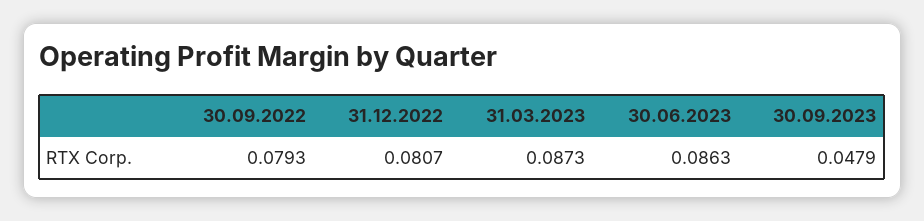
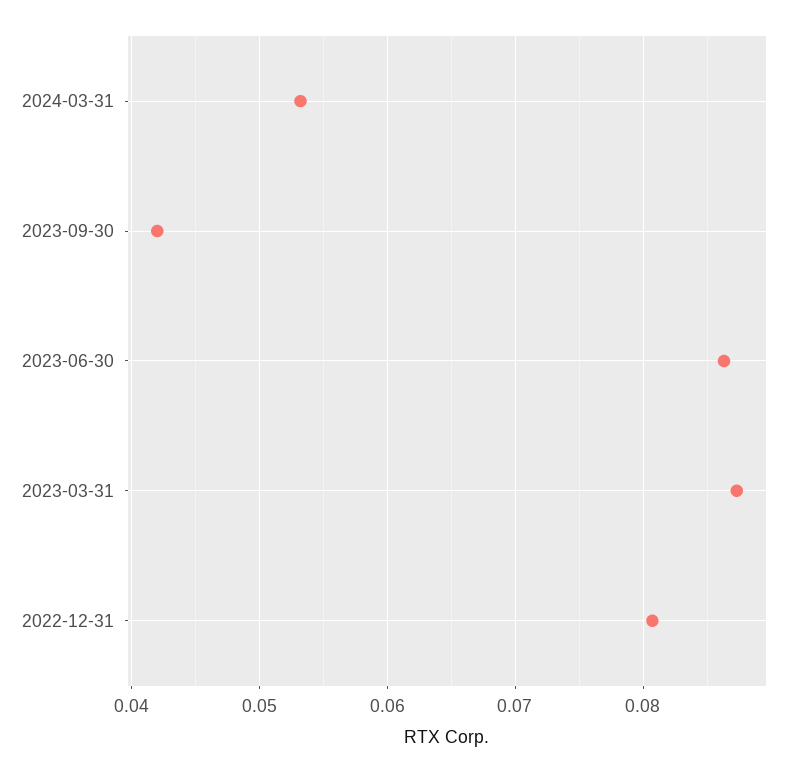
30.09.2022: 0.0793 -> none
30.09.2023: 0.0479 -> 0.042
2024-03-31: none -> 0.053

